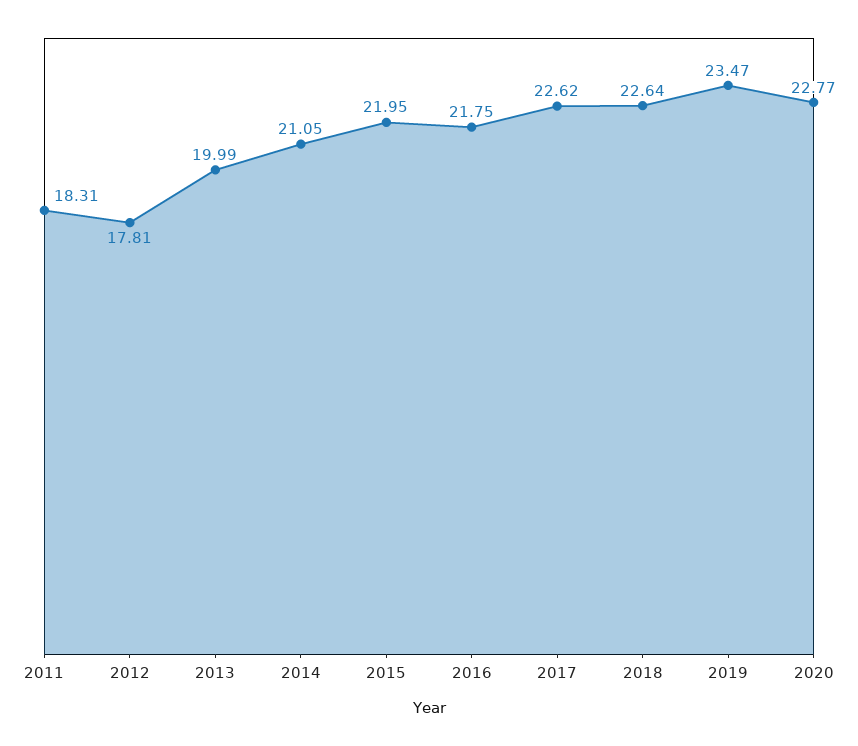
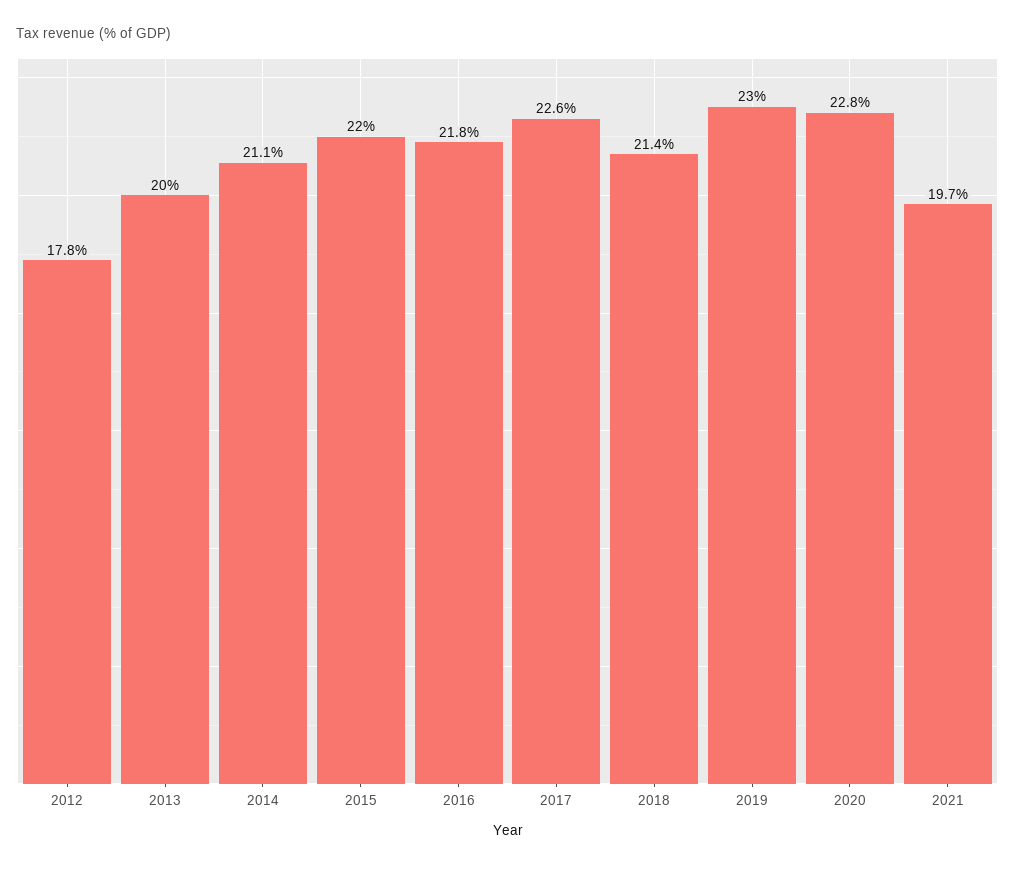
2011: 18.31 -> none
2018: 22.64 -> 21.4
2019: 23.47 -> 23
2021: none -> 19.7

